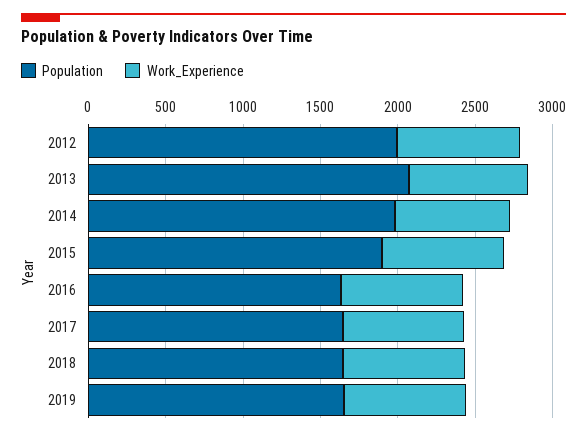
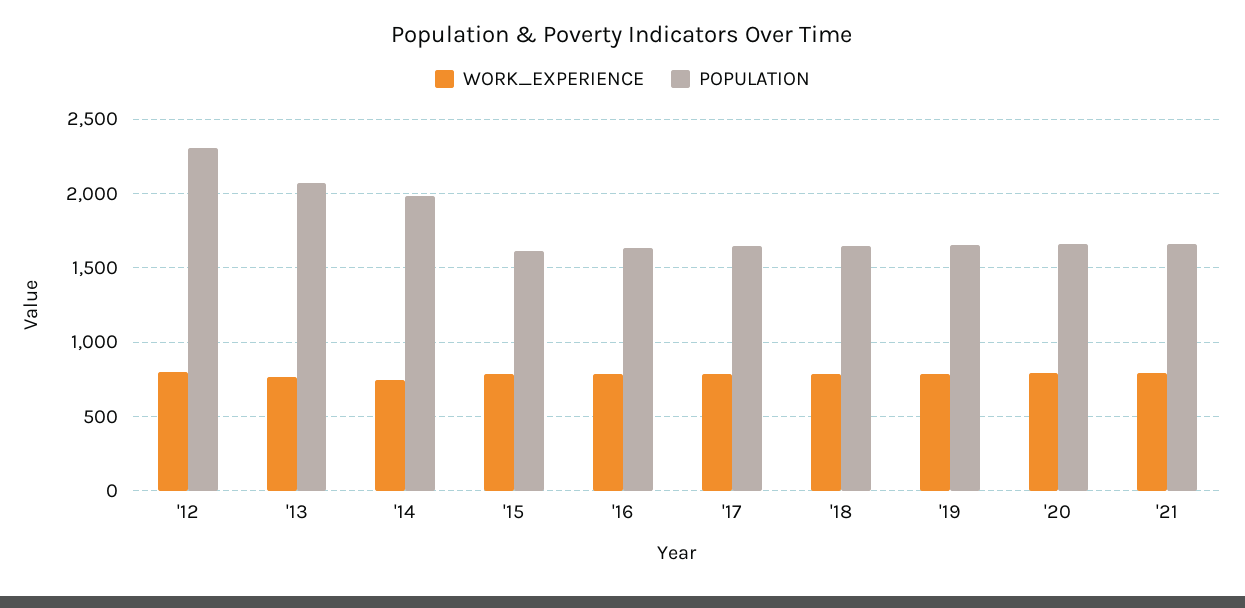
Population, 2012: 2000 -> 2300
Population, 2015: 1900 -> 1600
Work_Experience, '20: none -> 800
Population, '20: none -> 1650
Work_Experience, '21: none -> 800
Population, '21: none -> 1650

